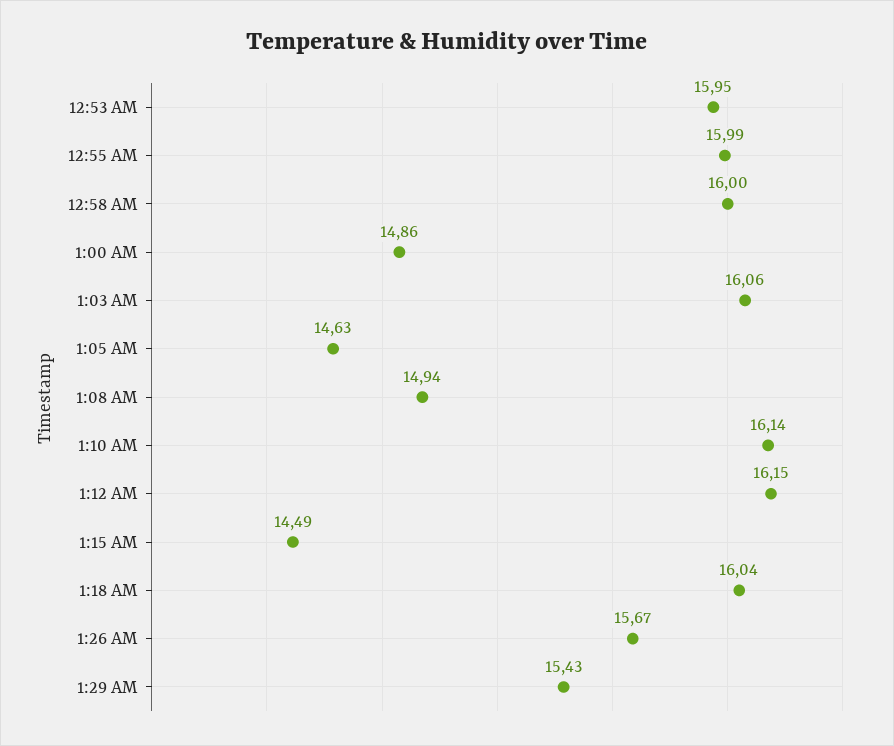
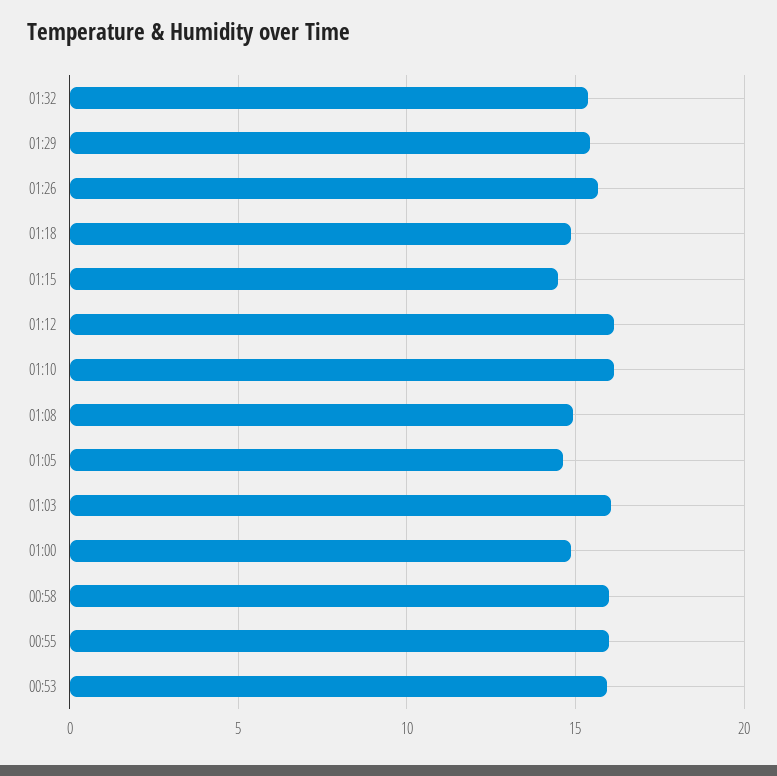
1:18 AM: 16.04 -> 15
01:32: none -> 15.5

